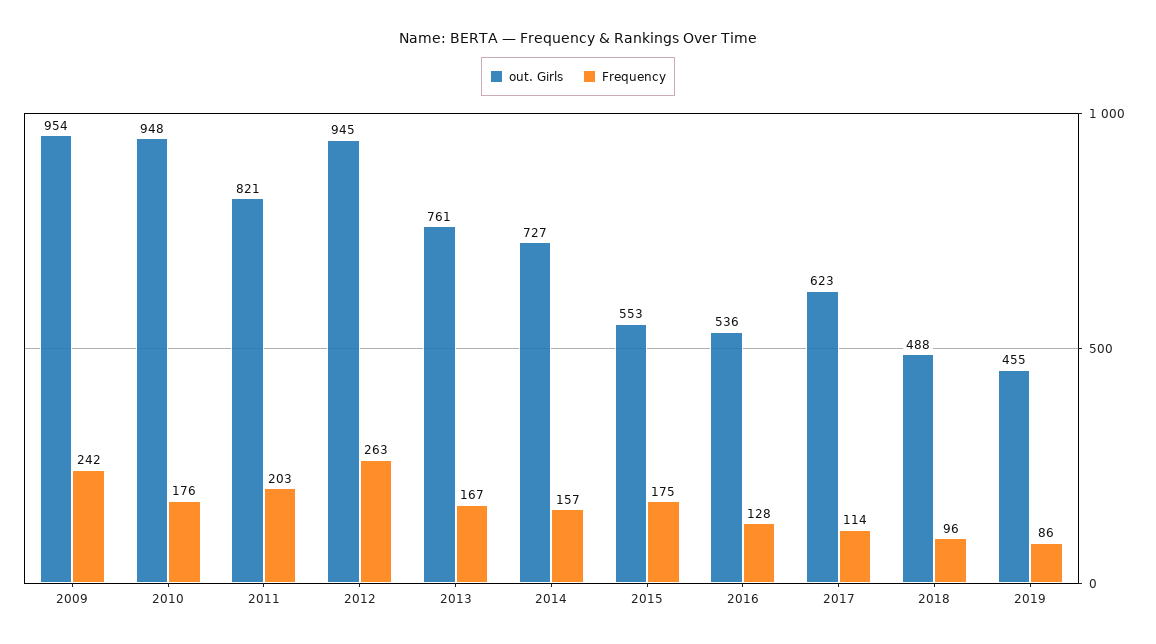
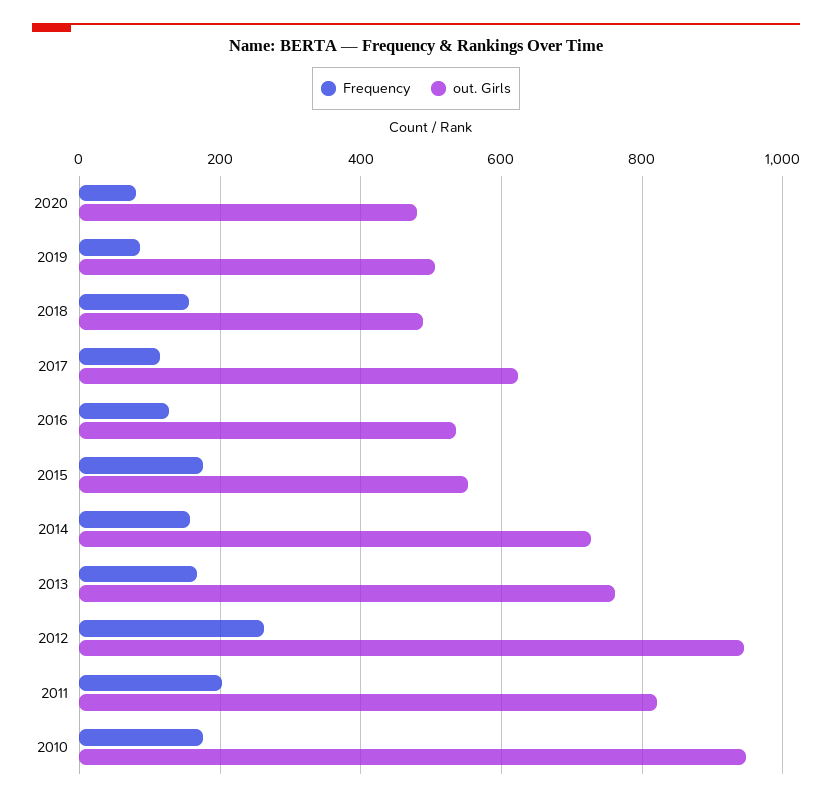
out. Girls, 2009: 954 -> none
Frequency, 2009: 242 -> none
Frequency, 2018: 96 -> 160
out. Girls, 2019: 455 -> 500
Frequency, 2020: none -> 80
out. Girls, 2020: none -> 480

